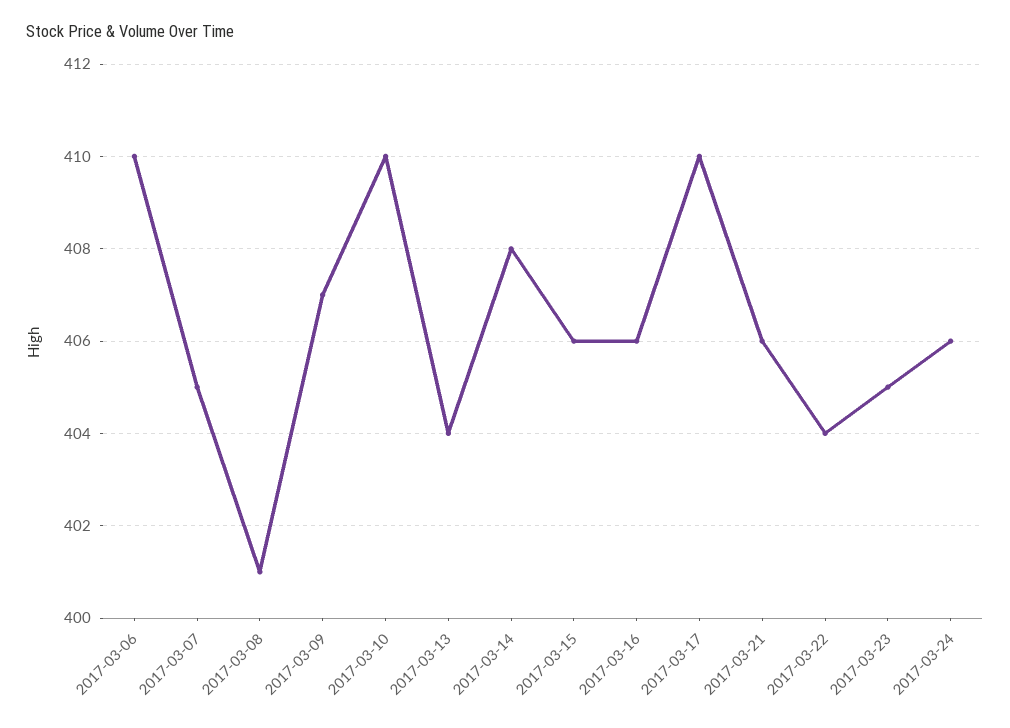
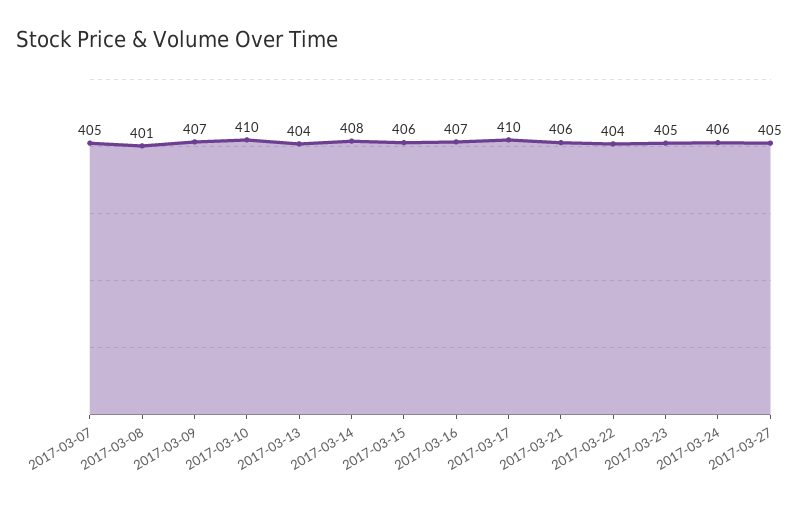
2017-03-06: 410 -> none
2017-03-16: 406 -> 407
2017-03-27: none -> 405

